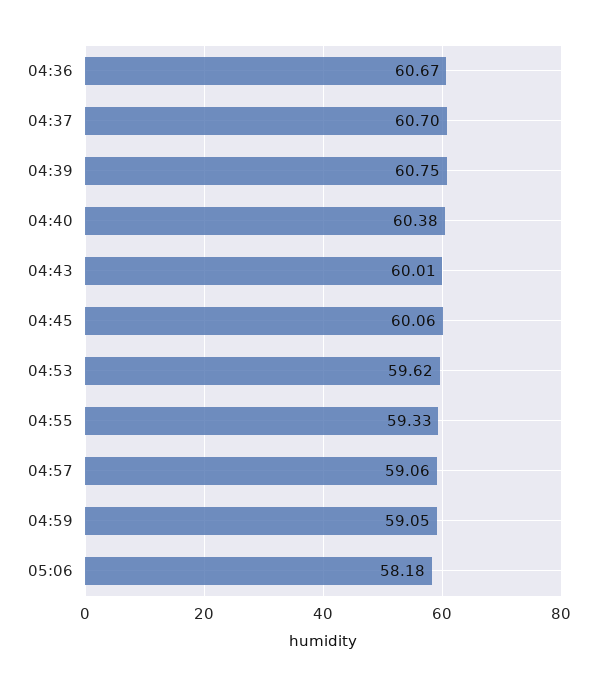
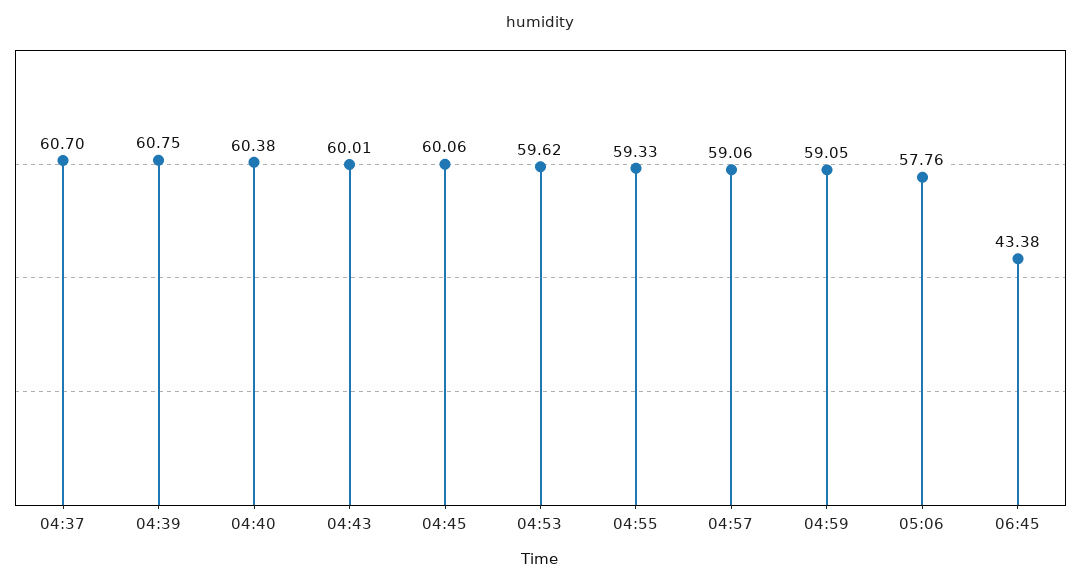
04:36: 60.67 -> none
05:06: 58.18 -> 57.76
06:45: none -> 43.38

